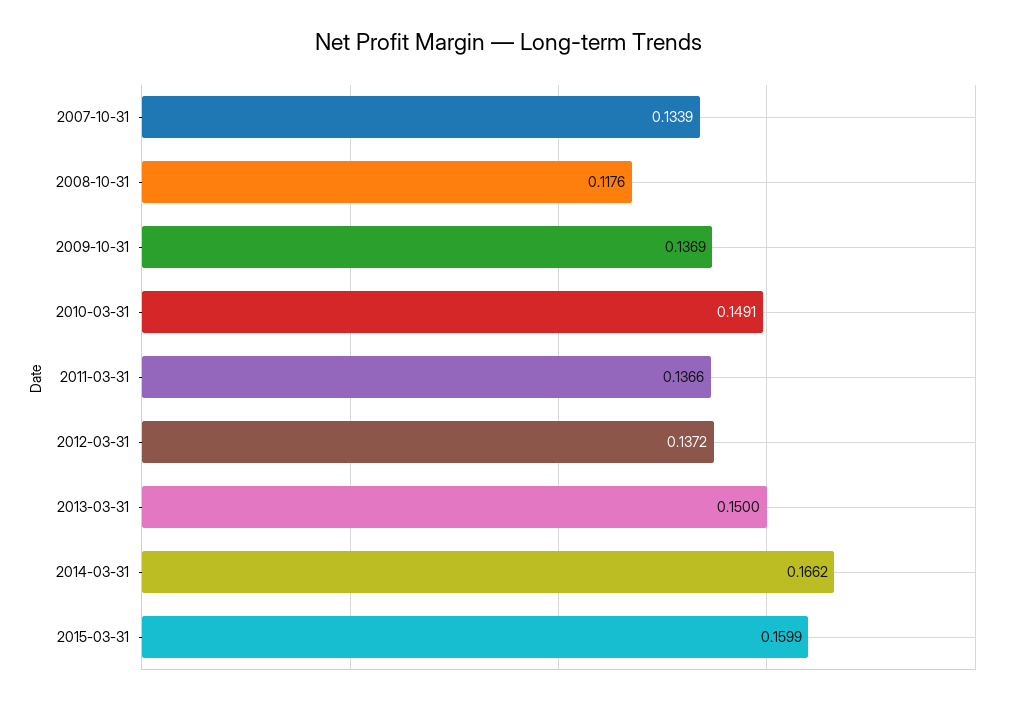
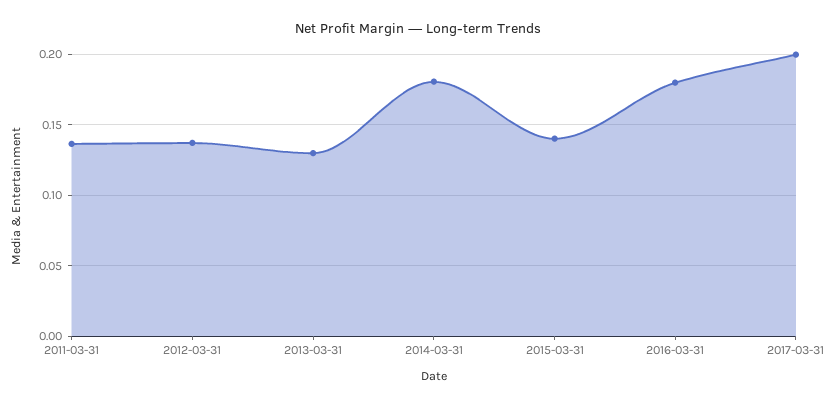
2007-10-31: 0.1339 -> none
2008-10-31: 0.1176 -> none
2009-10-31: 0.1369 -> none
2010-03-31: 0.1491 -> none
2013-03-31: 0.15 -> 0.13
2014-03-31: 0.1662 -> 0.18
2015-03-31: 0.1599 -> 0.14
2016-03-31: none -> 0.18
2017-03-31: none -> 0.2

